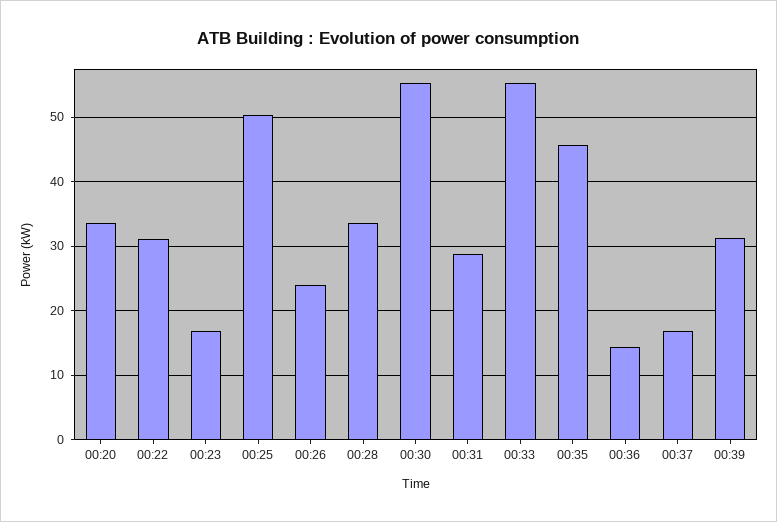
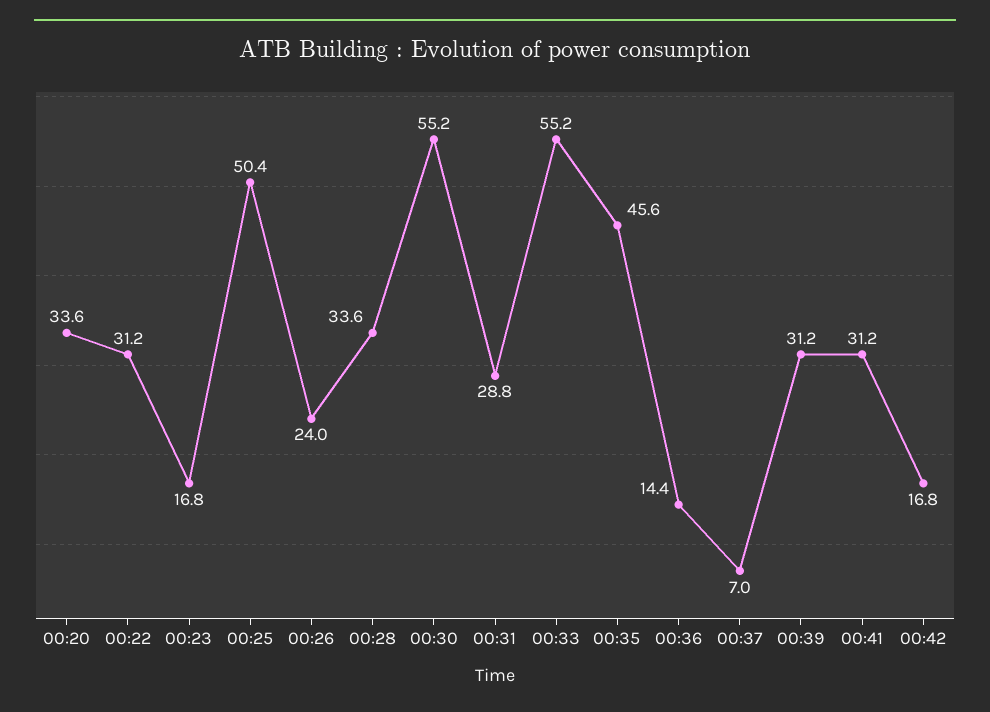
00:37: 17 -> 7
00:41: none -> 31.2
00:42: none -> 16.8

